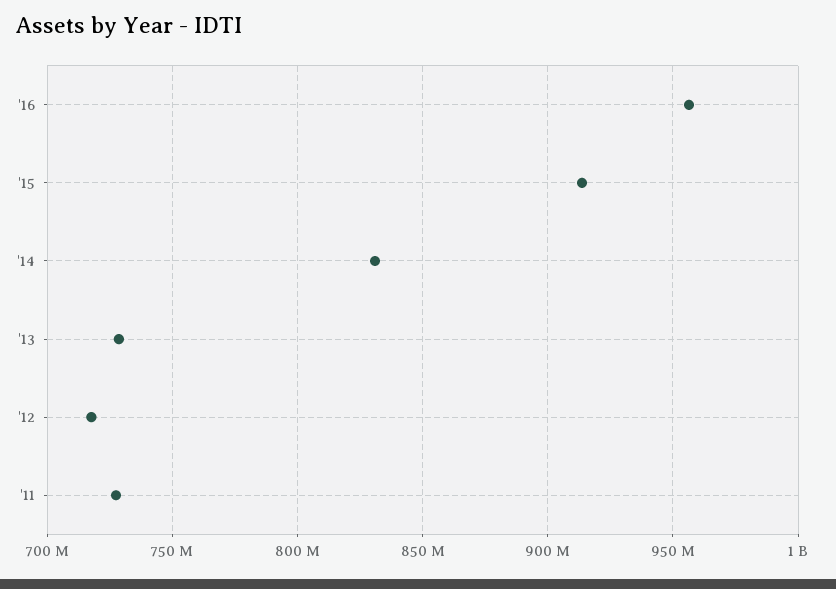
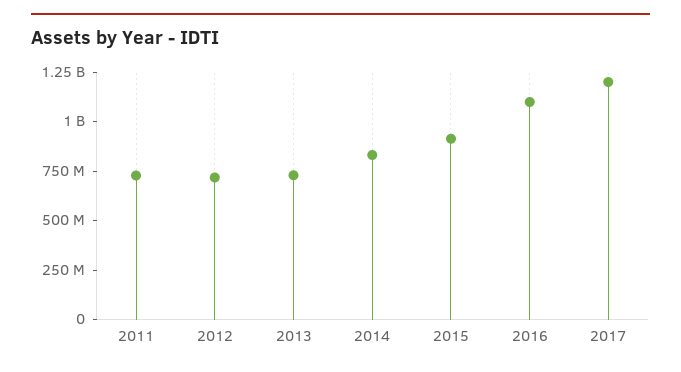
'16: 955000000 -> 1100000000
2017: none -> 1200000000

